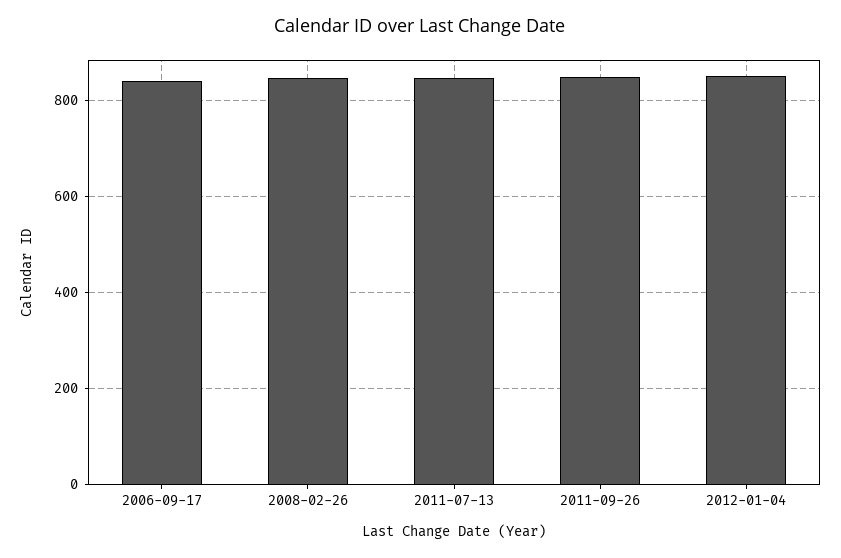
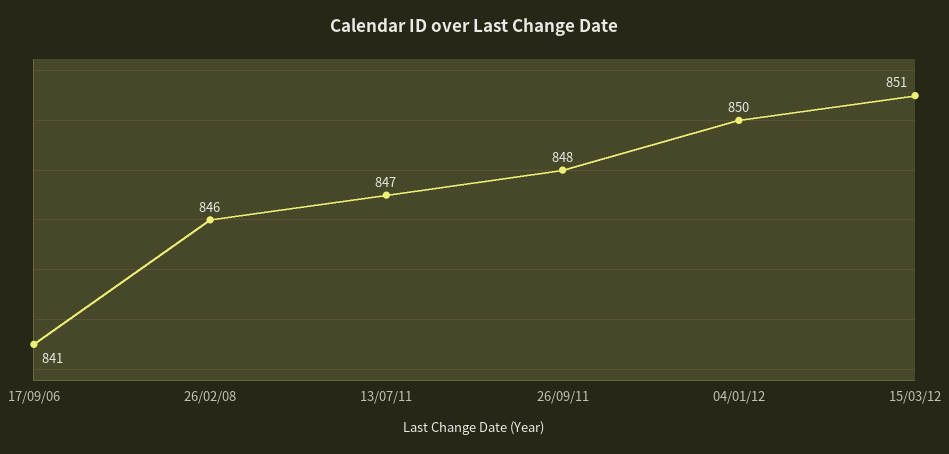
15/03/12: none -> 851

